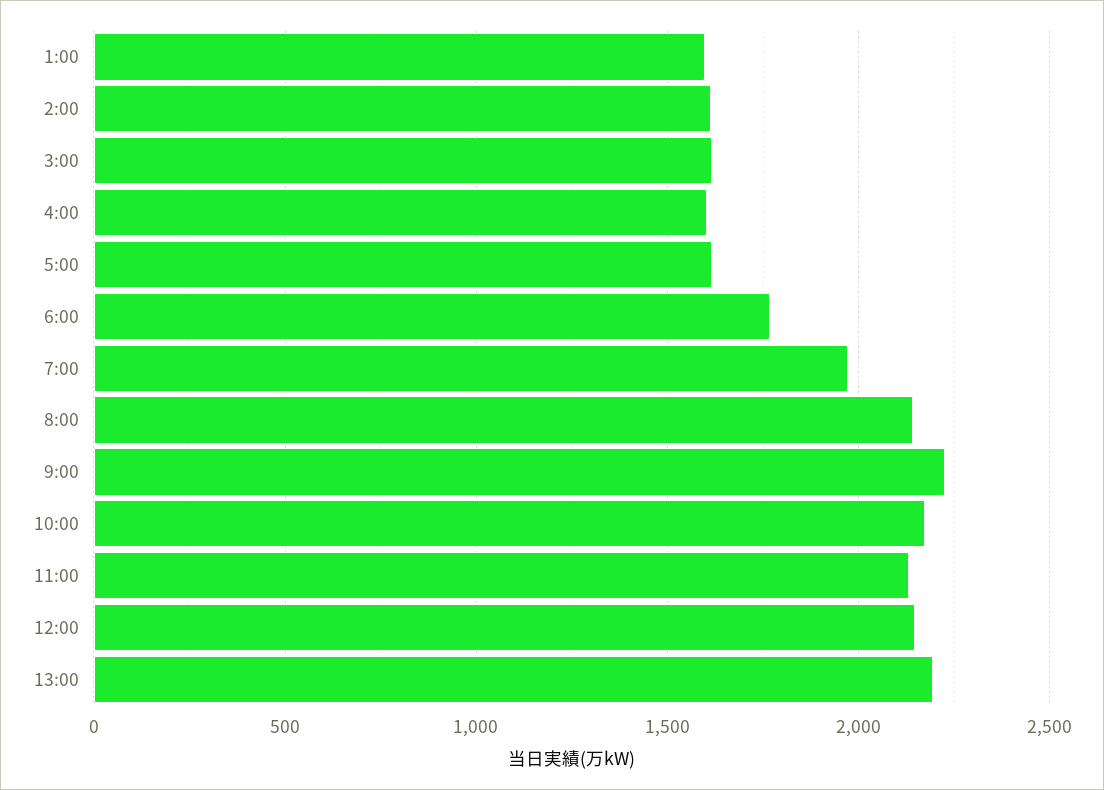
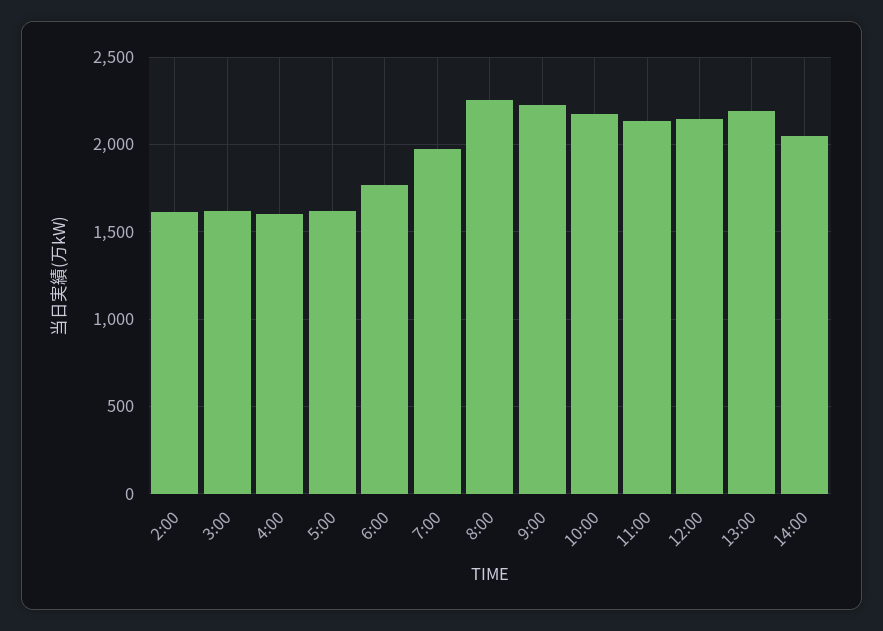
1:00: 1600 -> none
8:00: 2150 -> 2250
14:00: none -> 2050

